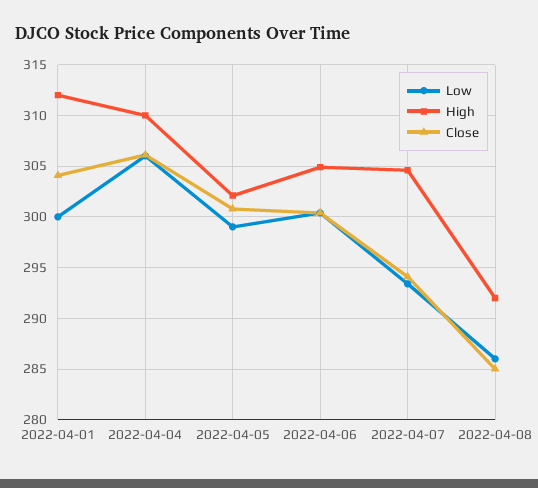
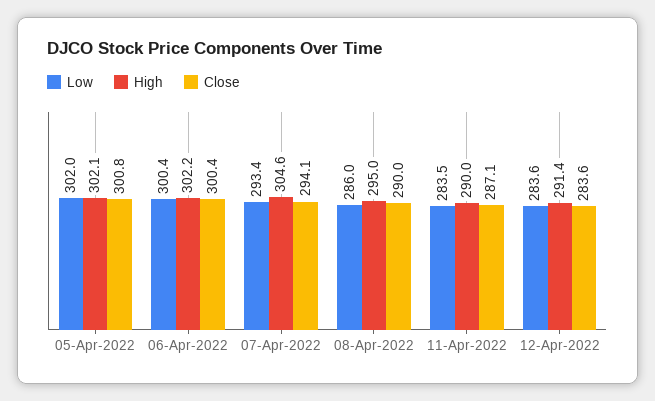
Low, 2022-04-01: 300 -> none
High, 2022-04-01: 312 -> none
Close, 2022-04-01: 304 -> none
Low, 2022-04-04: 306 -> none
High, 2022-04-04: 310 -> none
Close, 2022-04-04: 306 -> none
Low, 2022-04-05: 299 -> 302
High, 2022-04-06: 305 -> 302.2
High, 2022-04-08: 292 -> 295
Close, 2022-04-08: 285 -> 290
Low, 11-Apr-2022: none -> 283.5
High, 11-Apr-2022: none -> 290
Close, 11-Apr-2022: none -> 287.1
Low, 12-Apr-2022: none -> 283.6
High, 12-Apr-2022: none -> 291.4
Close, 12-Apr-2022: none -> 283.6

